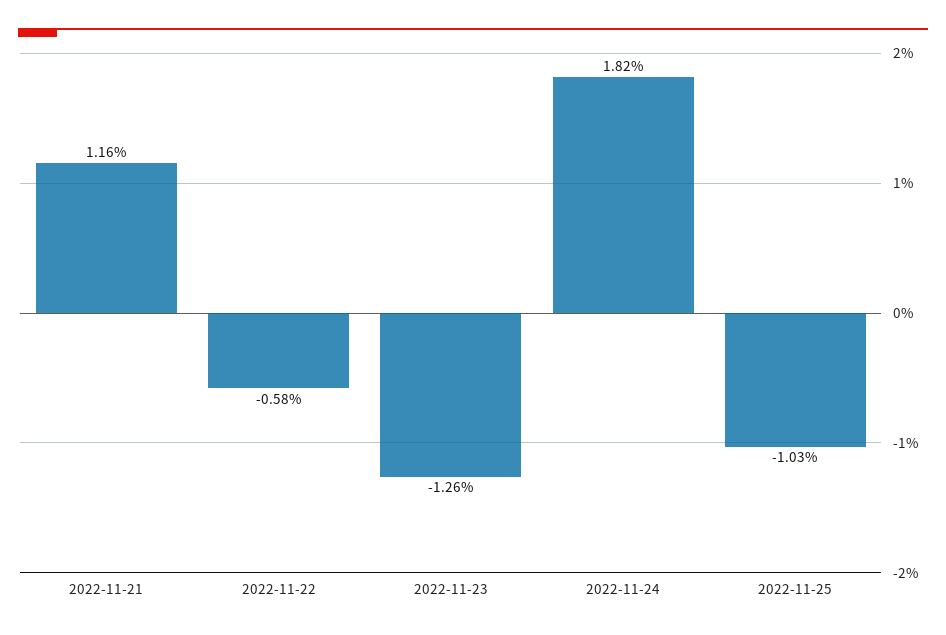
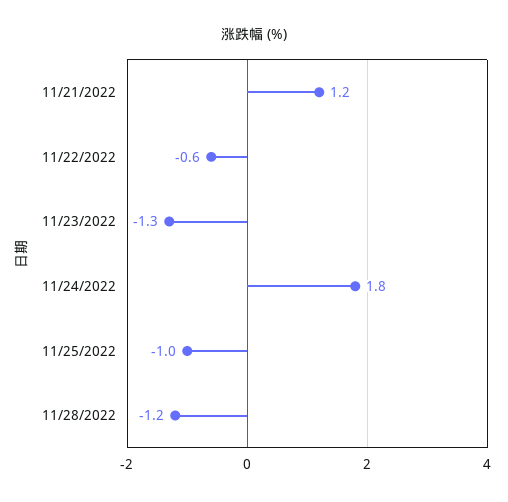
11/28/2022: none -> -1.2

